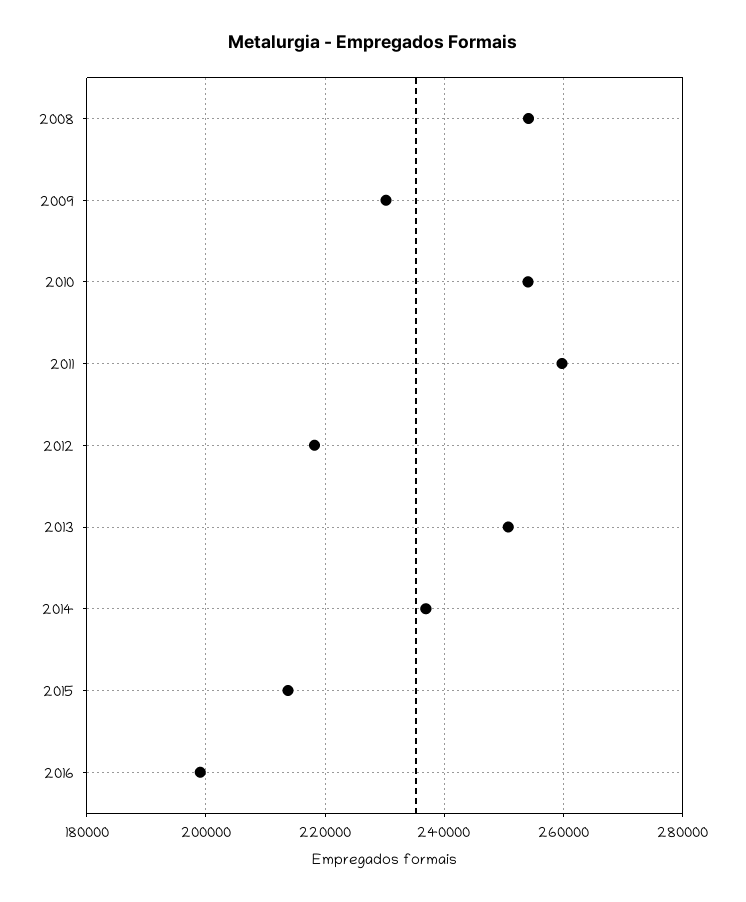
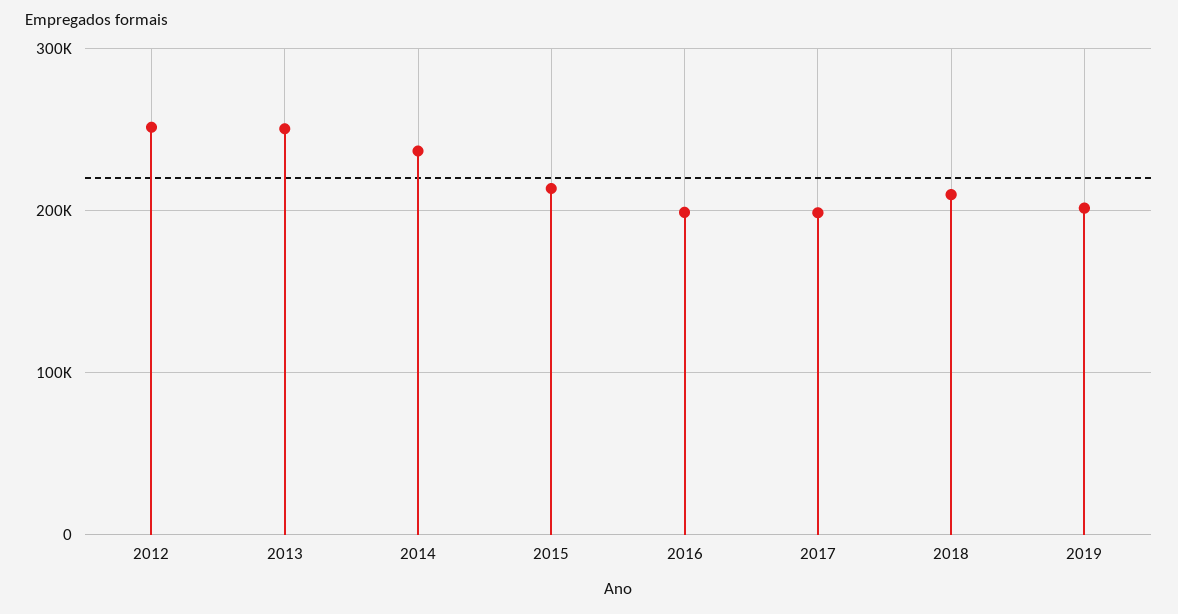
2008: 254000 -> none
2009: 230000 -> none
2010: 254000 -> none
2011: 260000 -> none
2012: 218000 -> 250000
2017: none -> 200000
2018: none -> 210000
2019: none -> 200000

